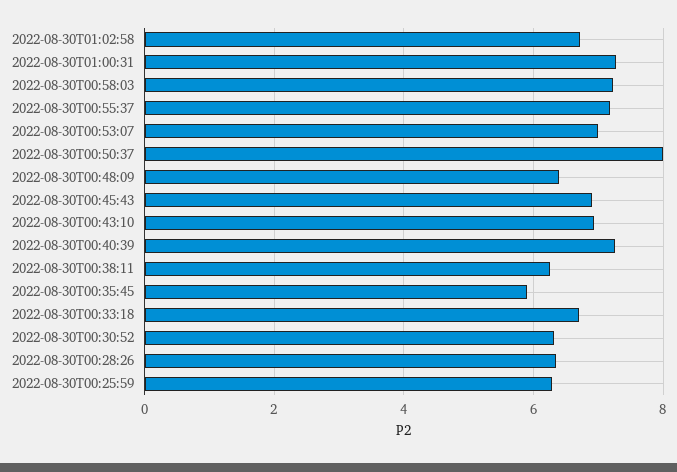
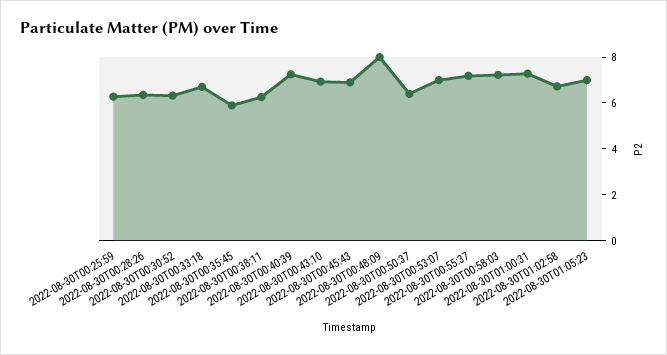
2022-08-30T00:50:37: 8 -> 6.5
2022-08-30T00:48:09: 6.4 -> 8
2022-08-30T01:05:23: none -> 7

